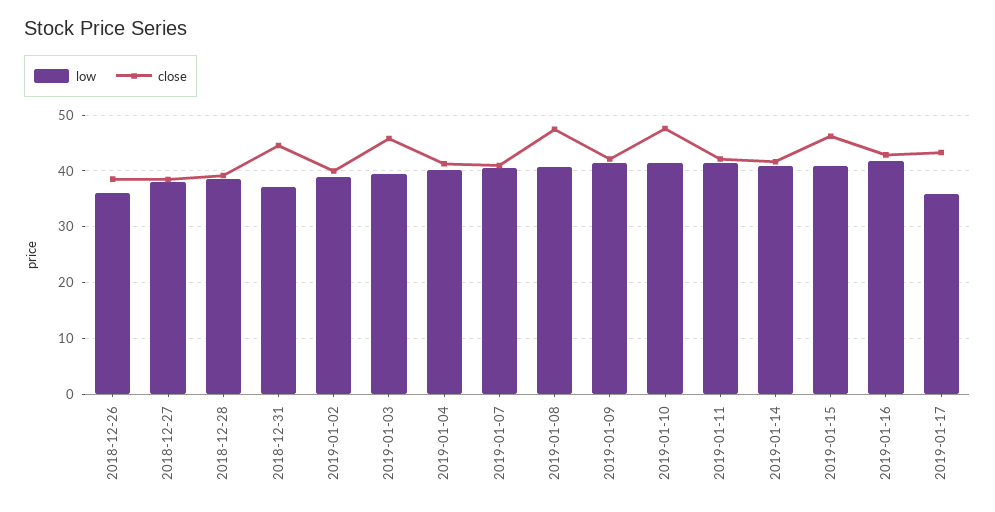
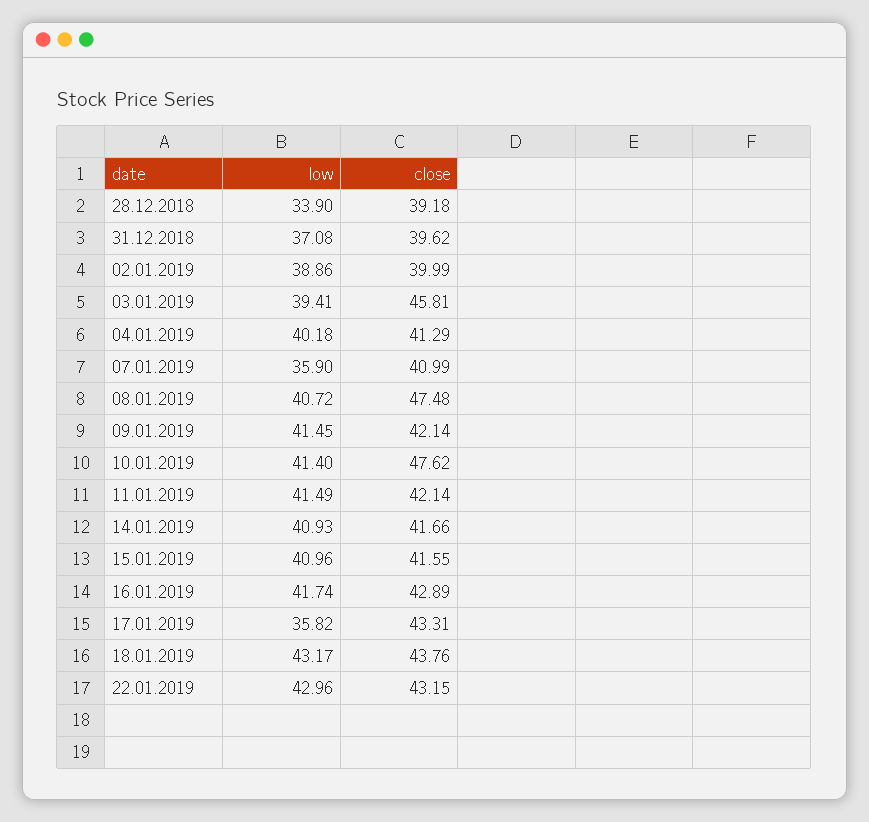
low, 2018-12-26: 36 -> none
close, 2018-12-26: 38 -> none
low, 2018-12-27: 38 -> none
close, 2018-12-27: 38 -> none
low, 2018-12-28: 38 -> 33.9
close, 2018-12-31: 44 -> 39.62
low, 2019-01-07: 40 -> 35.9
close, 2019-01-15: 46 -> 41.55
low, 18.01.2019: none -> 43.17
close, 18.01.2019: none -> 43.76
low, 22.01.2019: none -> 42.96
close, 22.01.2019: none -> 43.15

